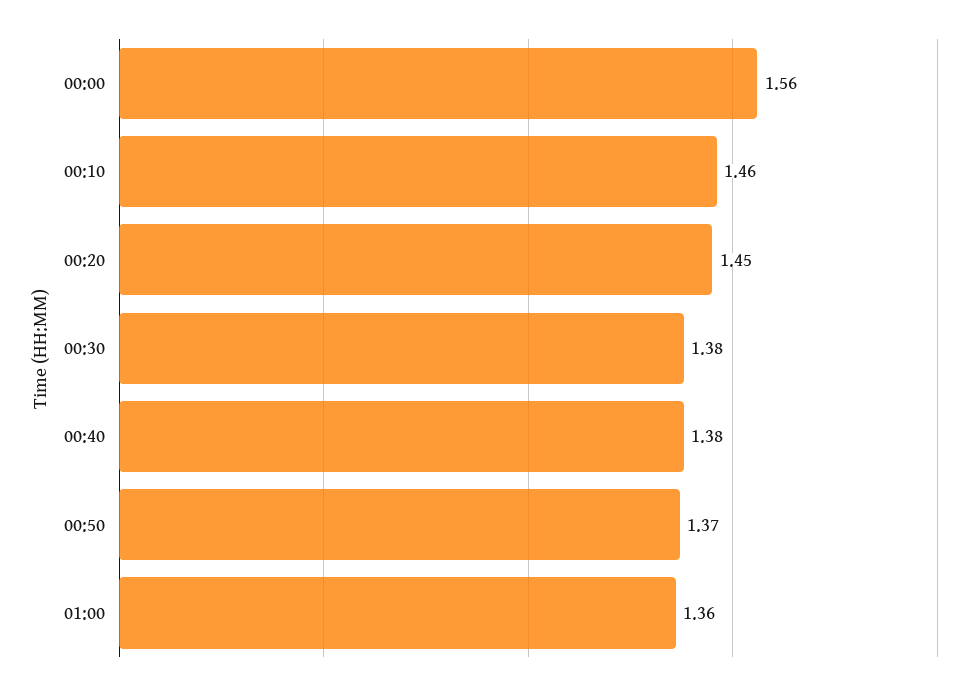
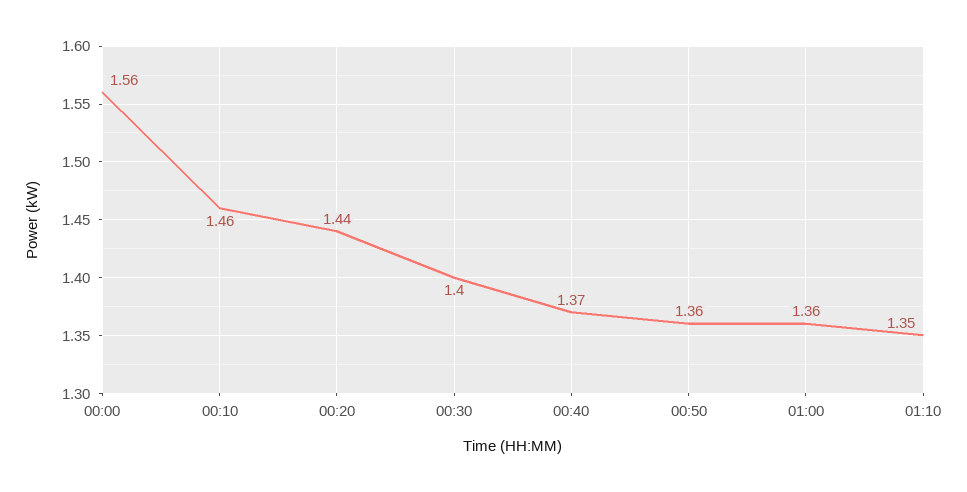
00:20: 1.45 -> 1.44
00:30: 1.38 -> 1.4
00:40: 1.38 -> 1.37
00:50: 1.37 -> 1.36
01:10: none -> 1.35

